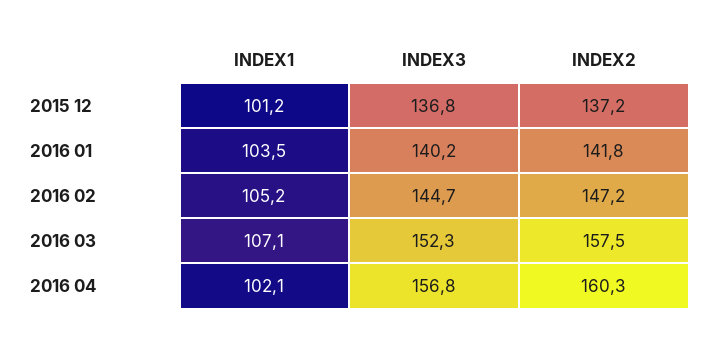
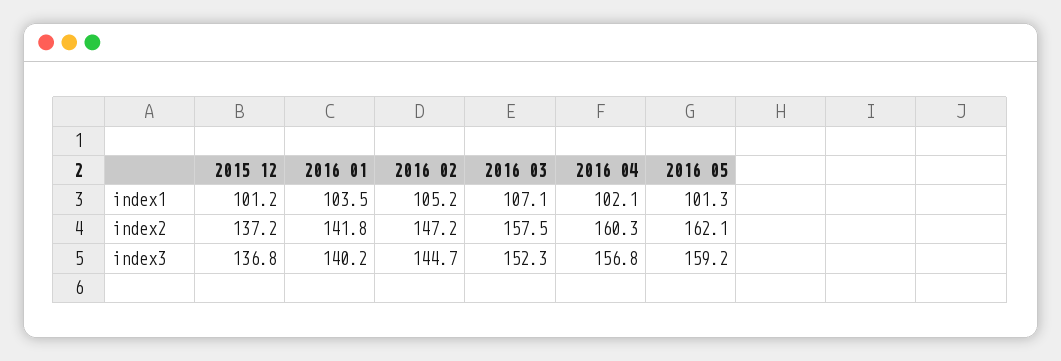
INDEX1, 2016 05: none -> 101.3
INDEX2, 2016 05: none -> 162.1
INDEX3, 2016 05: none -> 159.2

